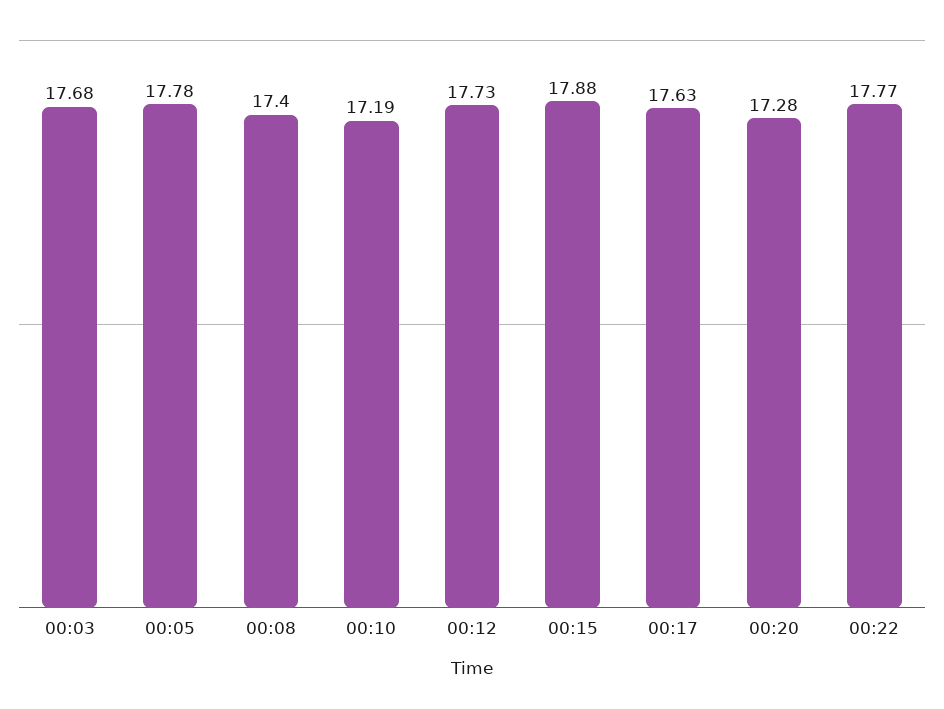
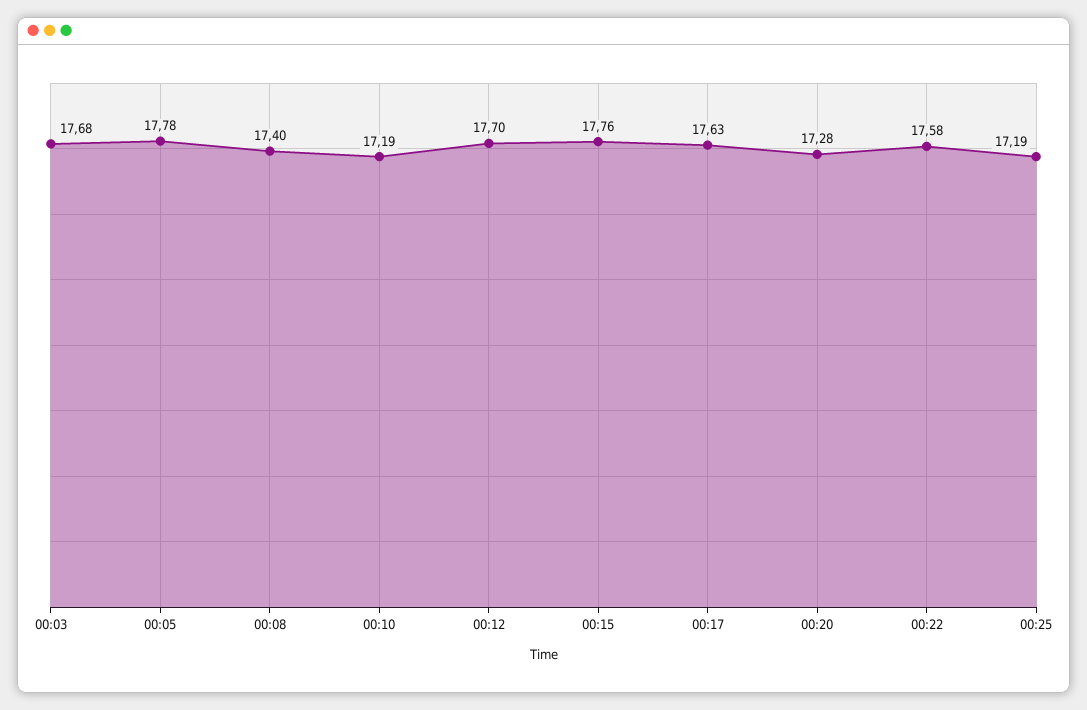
00:12: 17.73 -> 17.7
00:15: 17.88 -> 17.76
00:22: 17.77 -> 17.58
00:25: none -> 17.19

